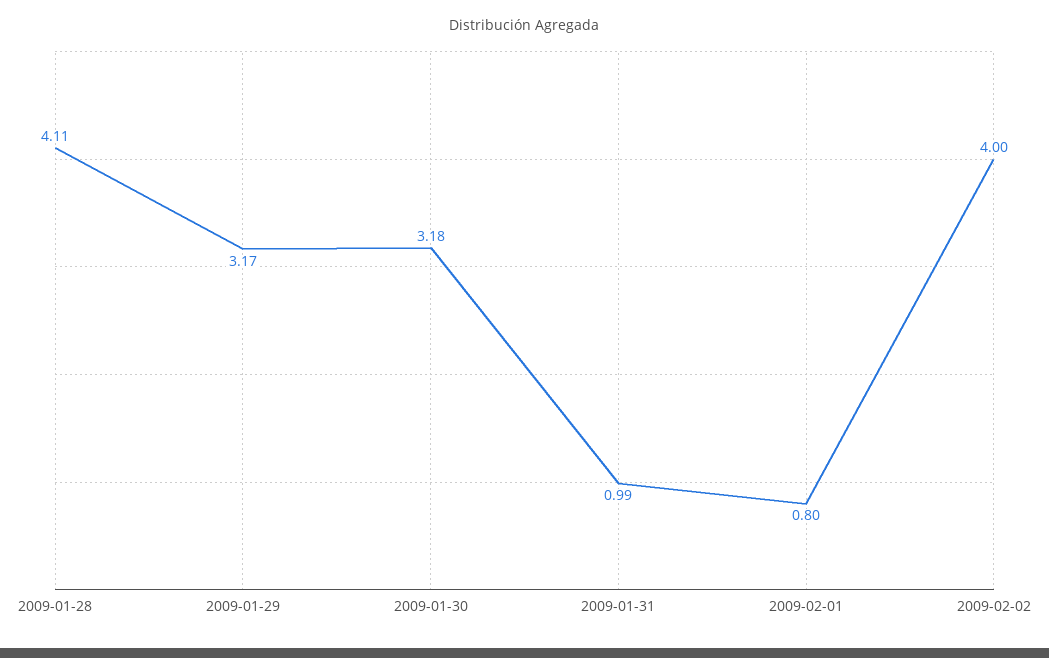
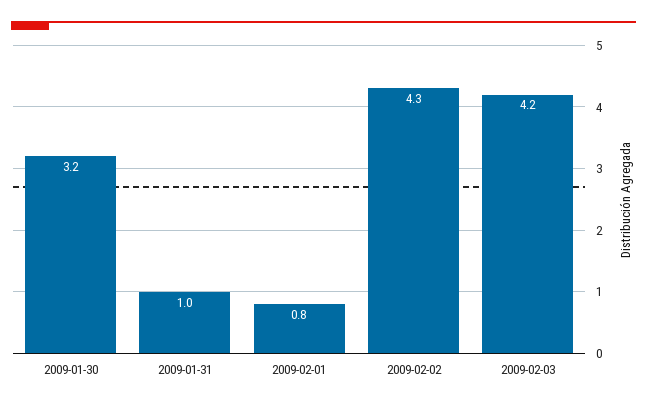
2009-01-28: 4.11 -> none
2009-01-29: 3.17 -> none
2009-02-02: 4 -> 4.3
2009-02-03: none -> 4.2

